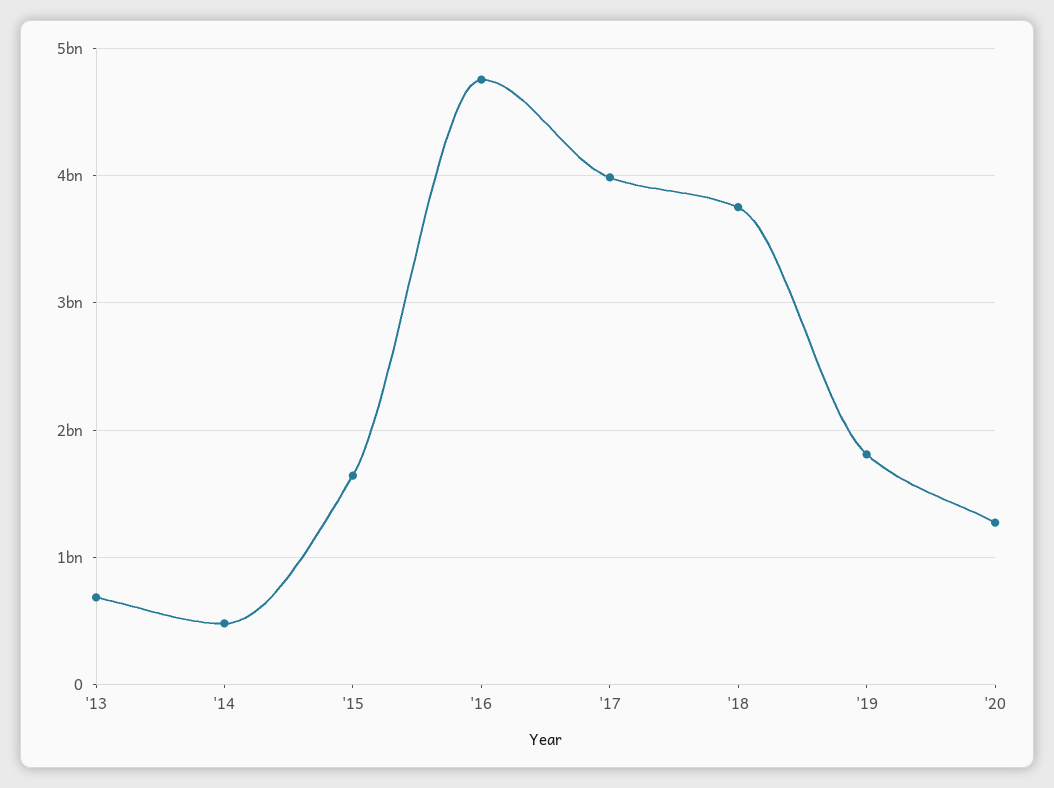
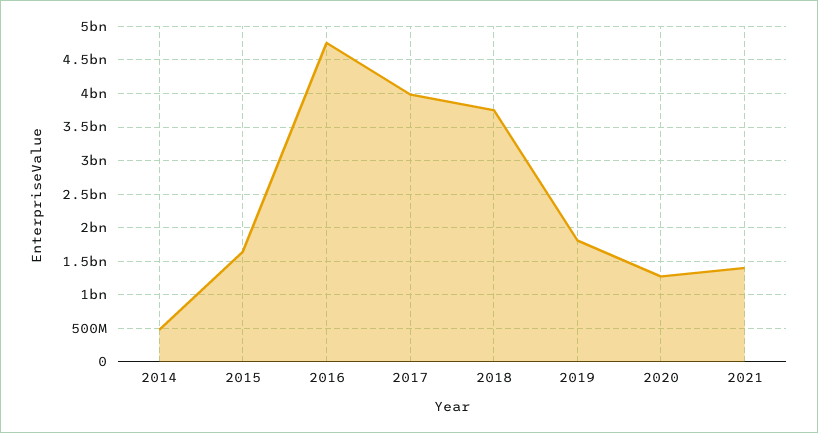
'13: 700000000 -> none
2021: none -> 1400000000

